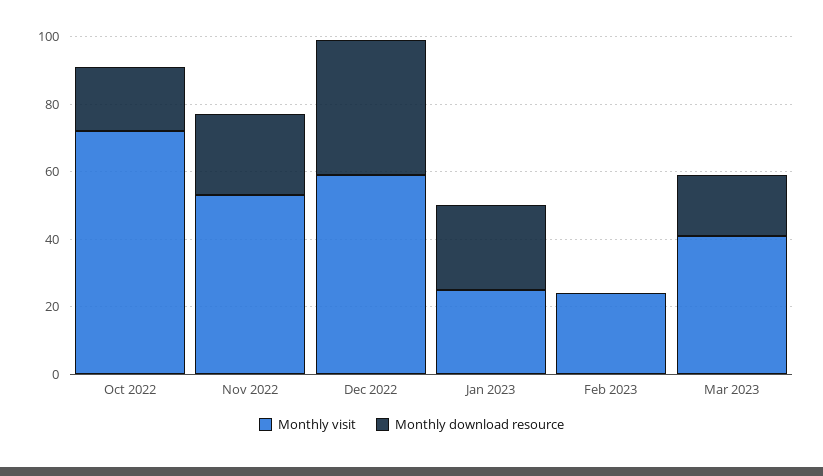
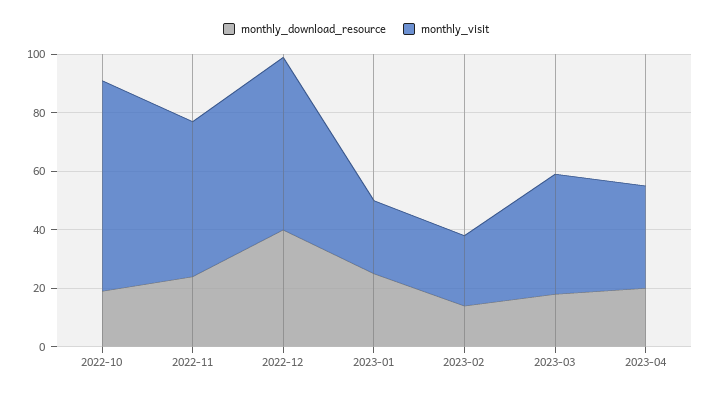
Monthly download resource, Feb 2023: 0 -> 15
Monthly download resource, 2023-04: none -> 20
Monthly visit, 2023-04: none -> 35

